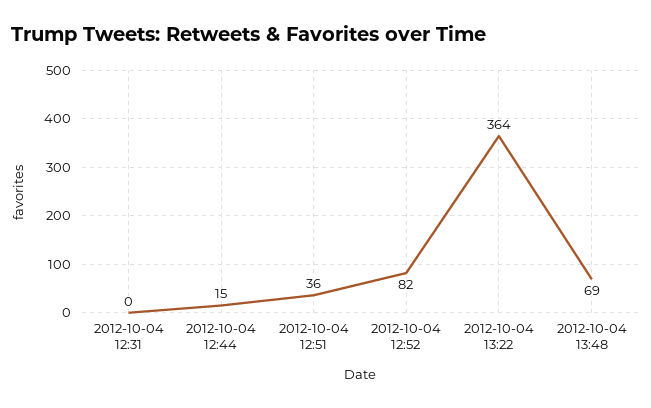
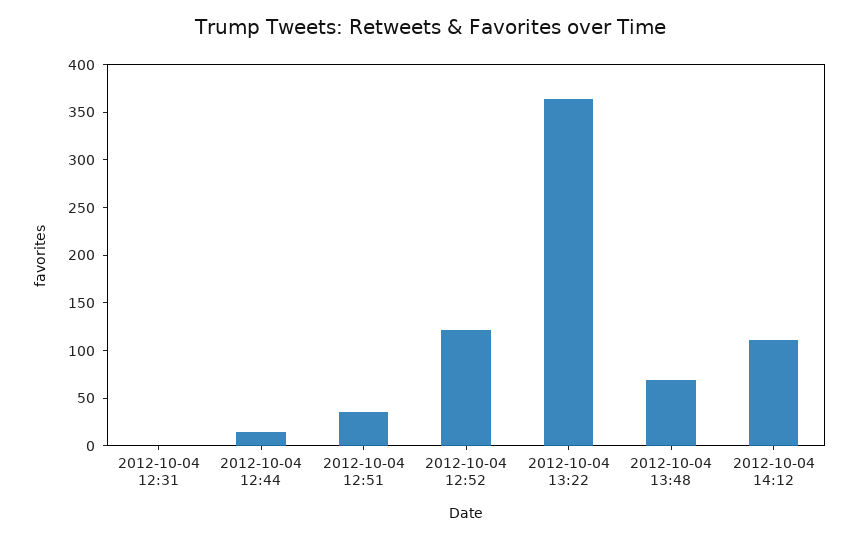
2012-10-04 12:52: 82 -> 120
2012-10-04 14:12: none -> 110

